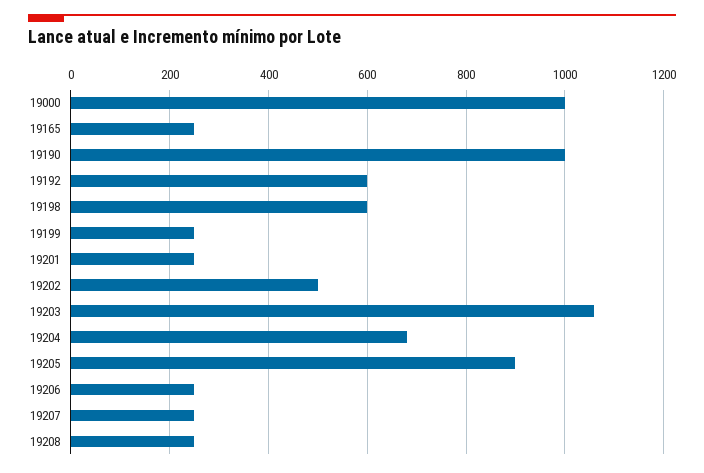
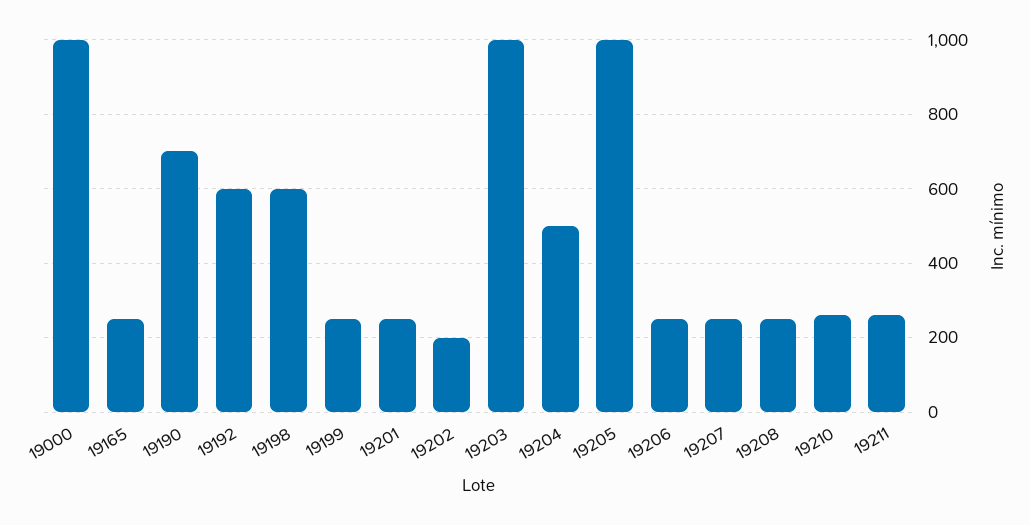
19190: 1000 -> 700
19202: 500 -> 200
19203: 1060 -> 1000
19204: 680 -> 500
19205: 900 -> 1000
19210: none -> 260
19211: none -> 260

